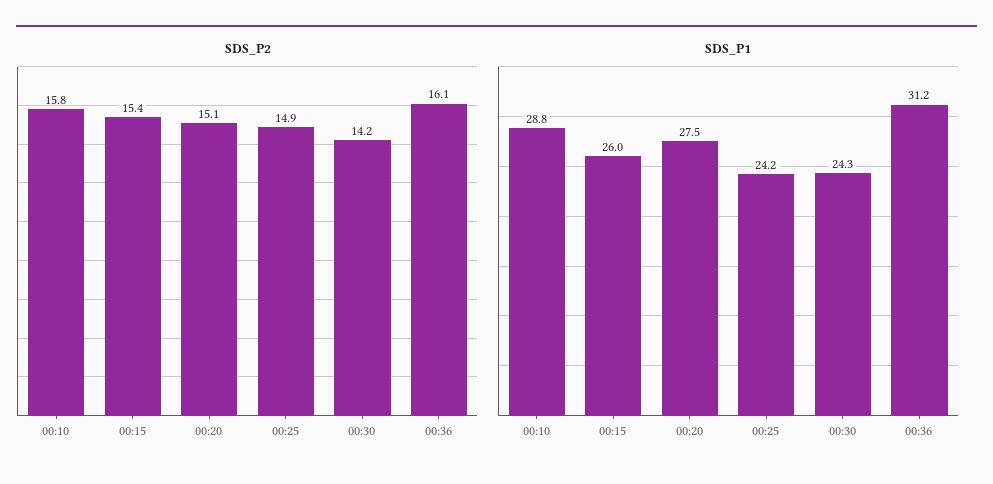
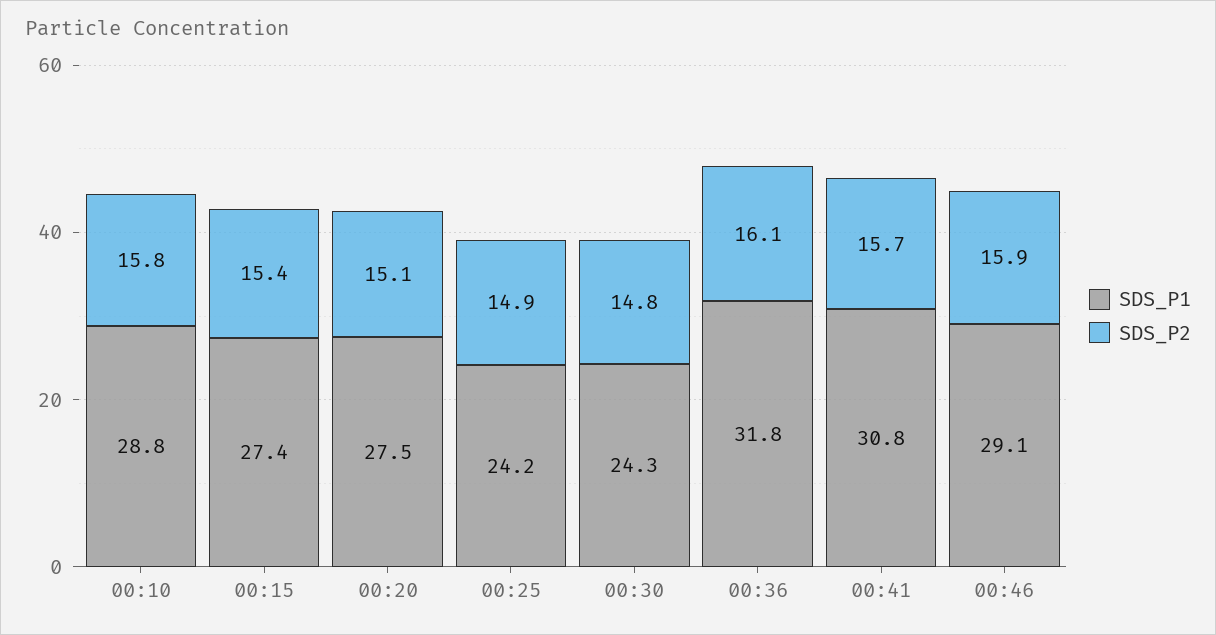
SDS_P2, 00:30: 14.2 -> 14.8
SDS_P1, 00:15: 26 -> 27.4
SDS_P1, 00:36: 31.2 -> 31.8
SDS_P1, 00:41: none -> 30.8
SDS_P2, 00:41: none -> 15.7
SDS_P1, 00:46: none -> 29.1
SDS_P2, 00:46: none -> 15.9

